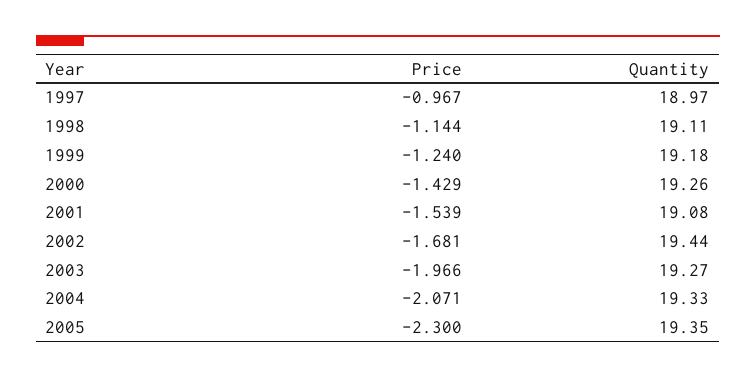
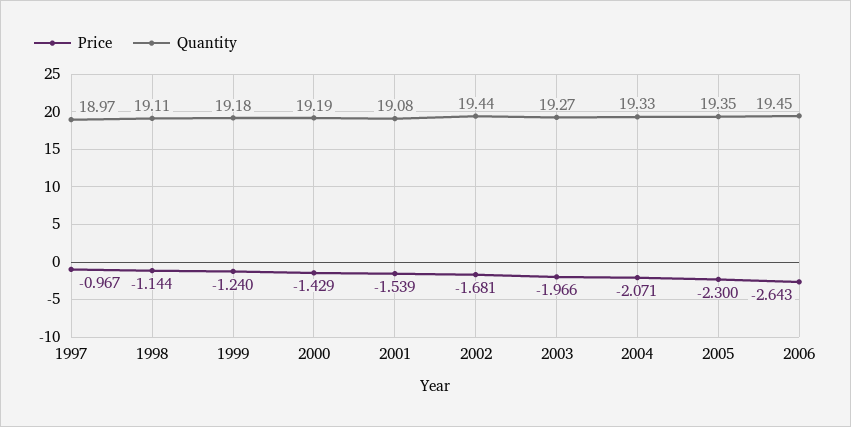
Quantity, 2000: 19.26 -> 19.19
Price, 2006: none -> -2.643
Quantity, 2006: none -> 19.45

